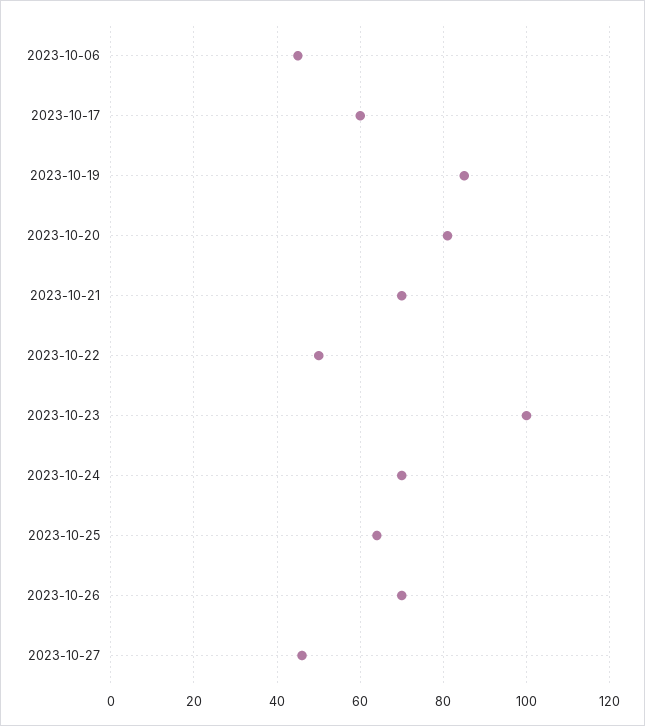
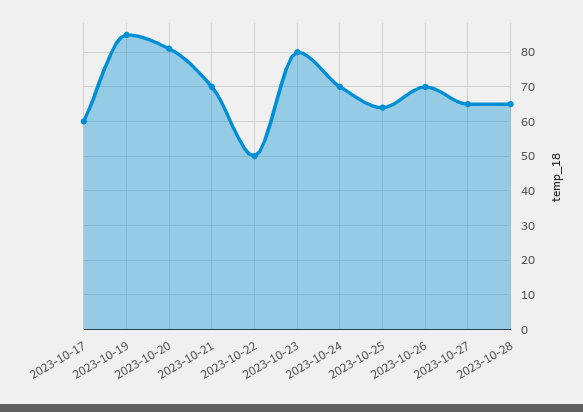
2023-10-06: 45 -> none
2023-10-23: 100 -> 80
2023-10-27: 45 -> 65
2023-10-28: none -> 65

